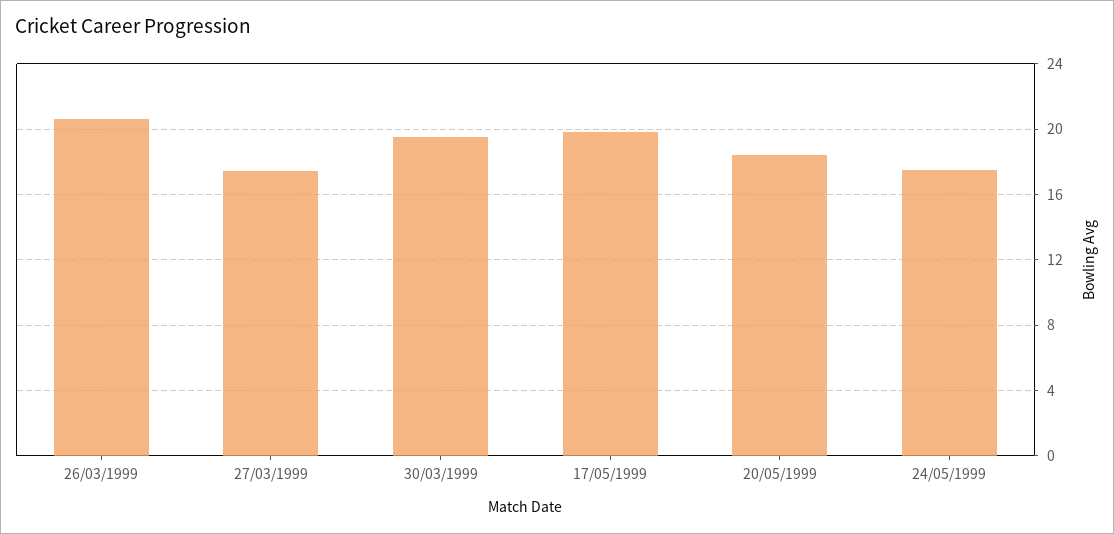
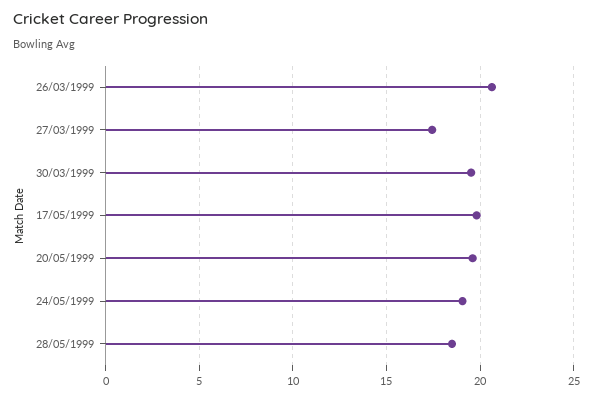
20/05/1999: 18.5 -> 19.5
24/05/1999: 17.5 -> 19
28/05/1999: none -> 18.5

